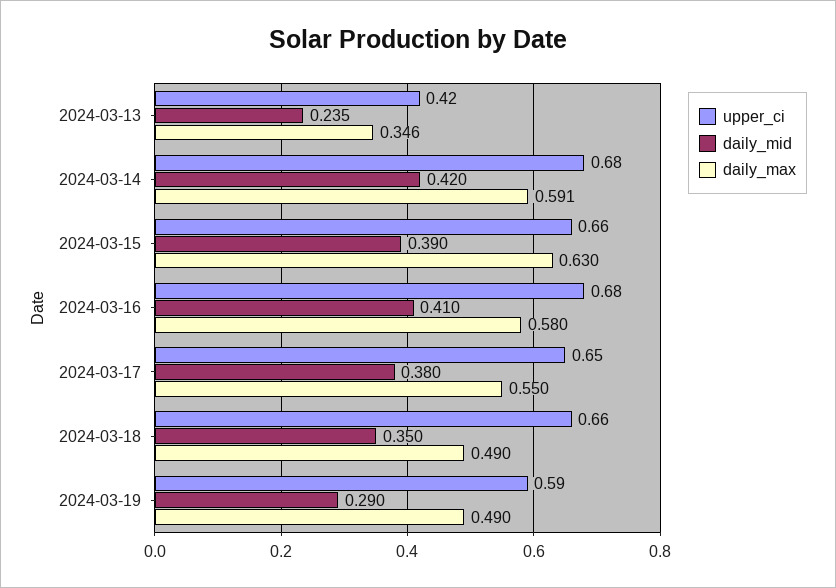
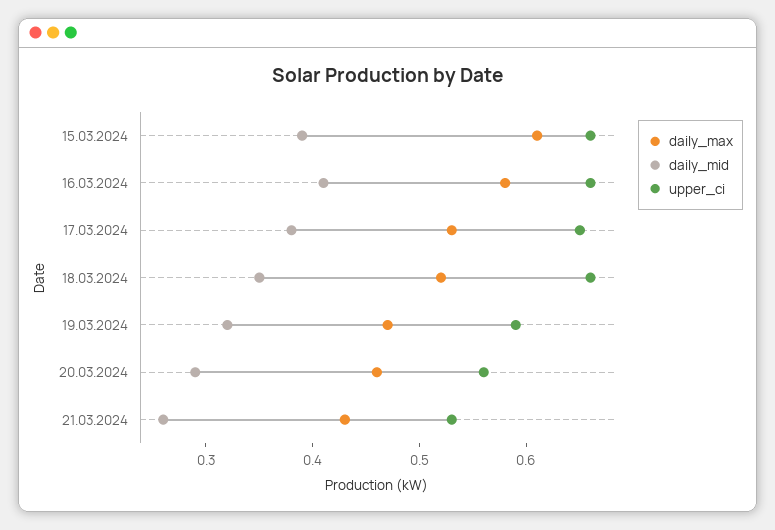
upper_ci, 2024-03-13: 0.42 -> none
daily_mid, 2024-03-13: 0.235 -> none
daily_max, 2024-03-13: 0.346 -> none
upper_ci, 2024-03-14: 0.68 -> none
daily_mid, 2024-03-14: 0.42 -> none
daily_max, 2024-03-14: 0.591 -> none
daily_max, 2024-03-15: 0.63 -> 0.61
upper_ci, 2024-03-16: 0.68 -> 0.66
daily_max, 2024-03-17: 0.55 -> 0.53
daily_max, 2024-03-18: 0.49 -> 0.52
daily_mid, 2024-03-19: 0.29 -> 0.32
daily_max, 2024-03-19: 0.49 -> 0.47
daily_max, 20.03.2024: none -> 0.46
daily_mid, 20.03.2024: none -> 0.29
upper_ci, 20.03.2024: none -> 0.56
daily_max, 21.03.2024: none -> 0.43
daily_mid, 21.03.2024: none -> 0.26
upper_ci, 21.03.2024: none -> 0.53

